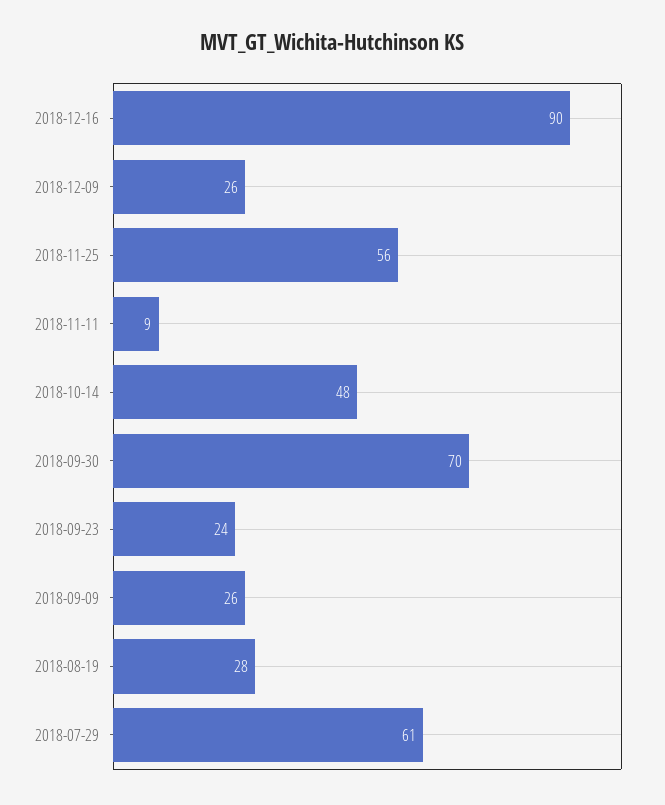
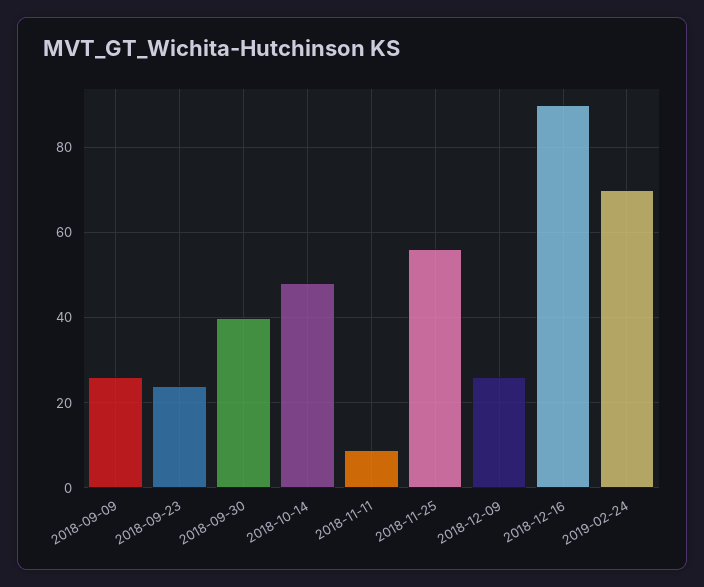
2018-09-30: 70 -> 40
2018-08-19: 28 -> none
2018-07-29: 61 -> none
2019-02-24: none -> 70

